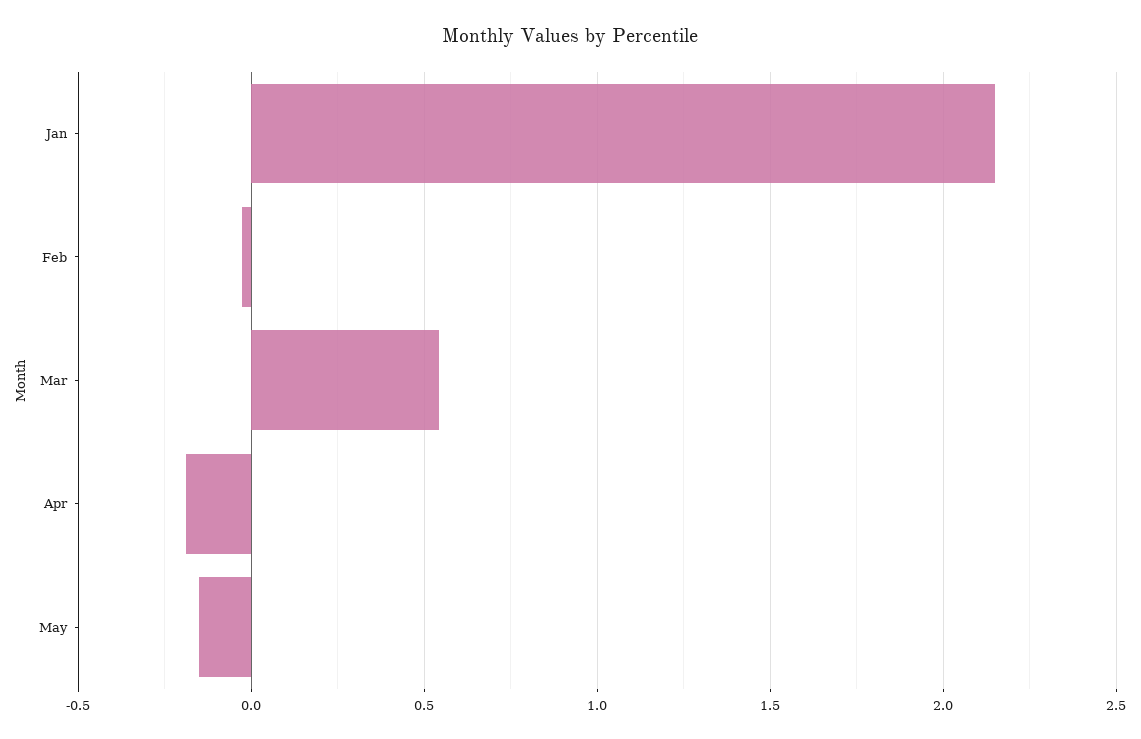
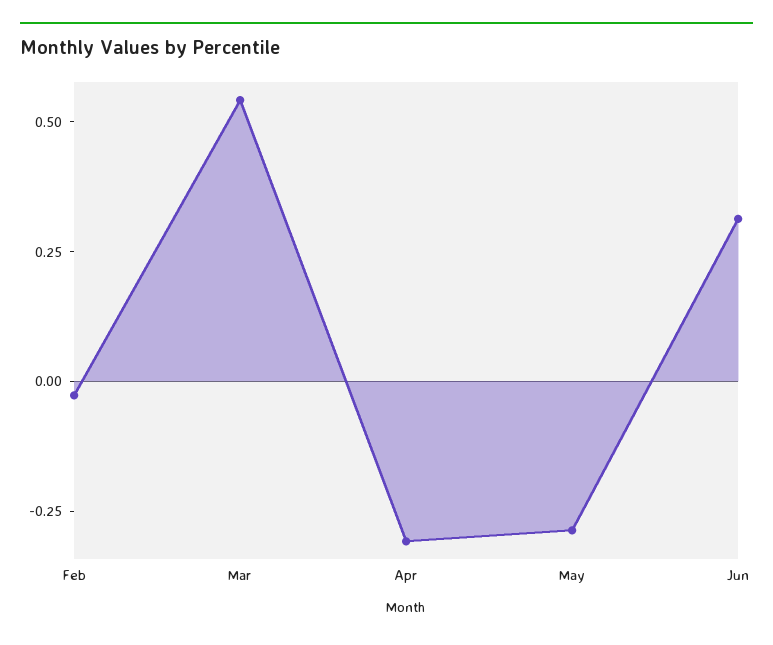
Jan: 2.15 -> none
Apr: -0.2 -> -0.3
May: -0.15 -> -0.3
Jun: none -> 0.3

